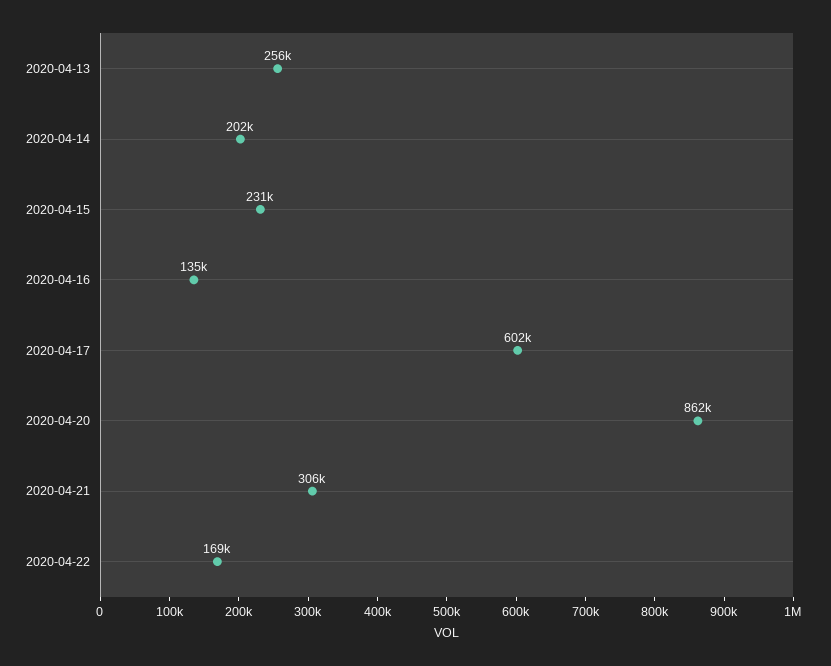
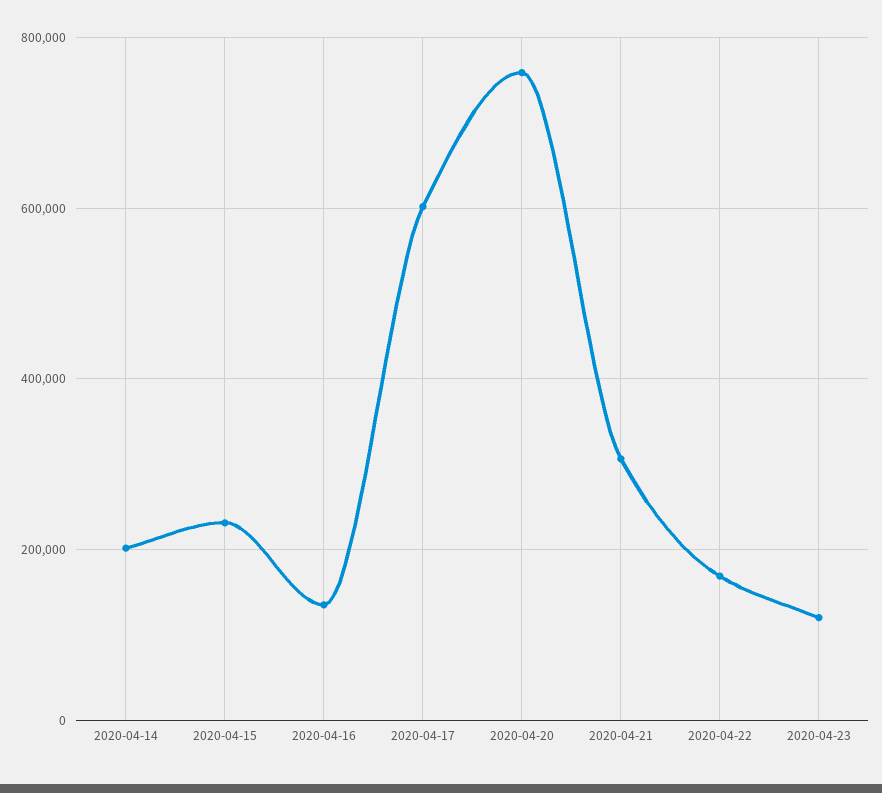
2020-04-13: 256000 -> none
2020-04-20: 862000 -> 760000
2020-04-23: none -> 120000

